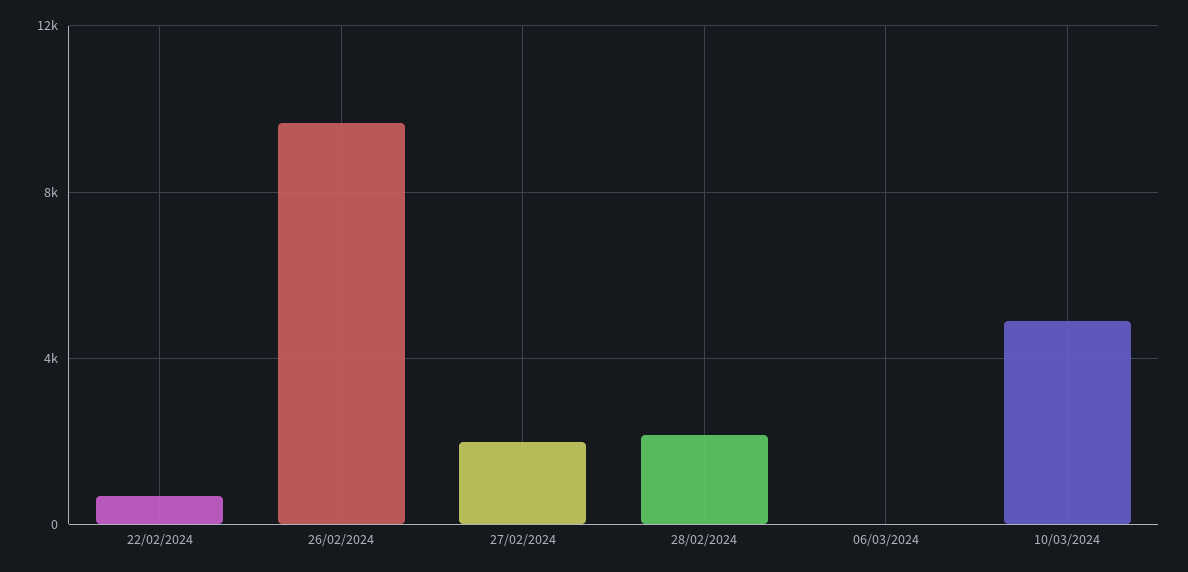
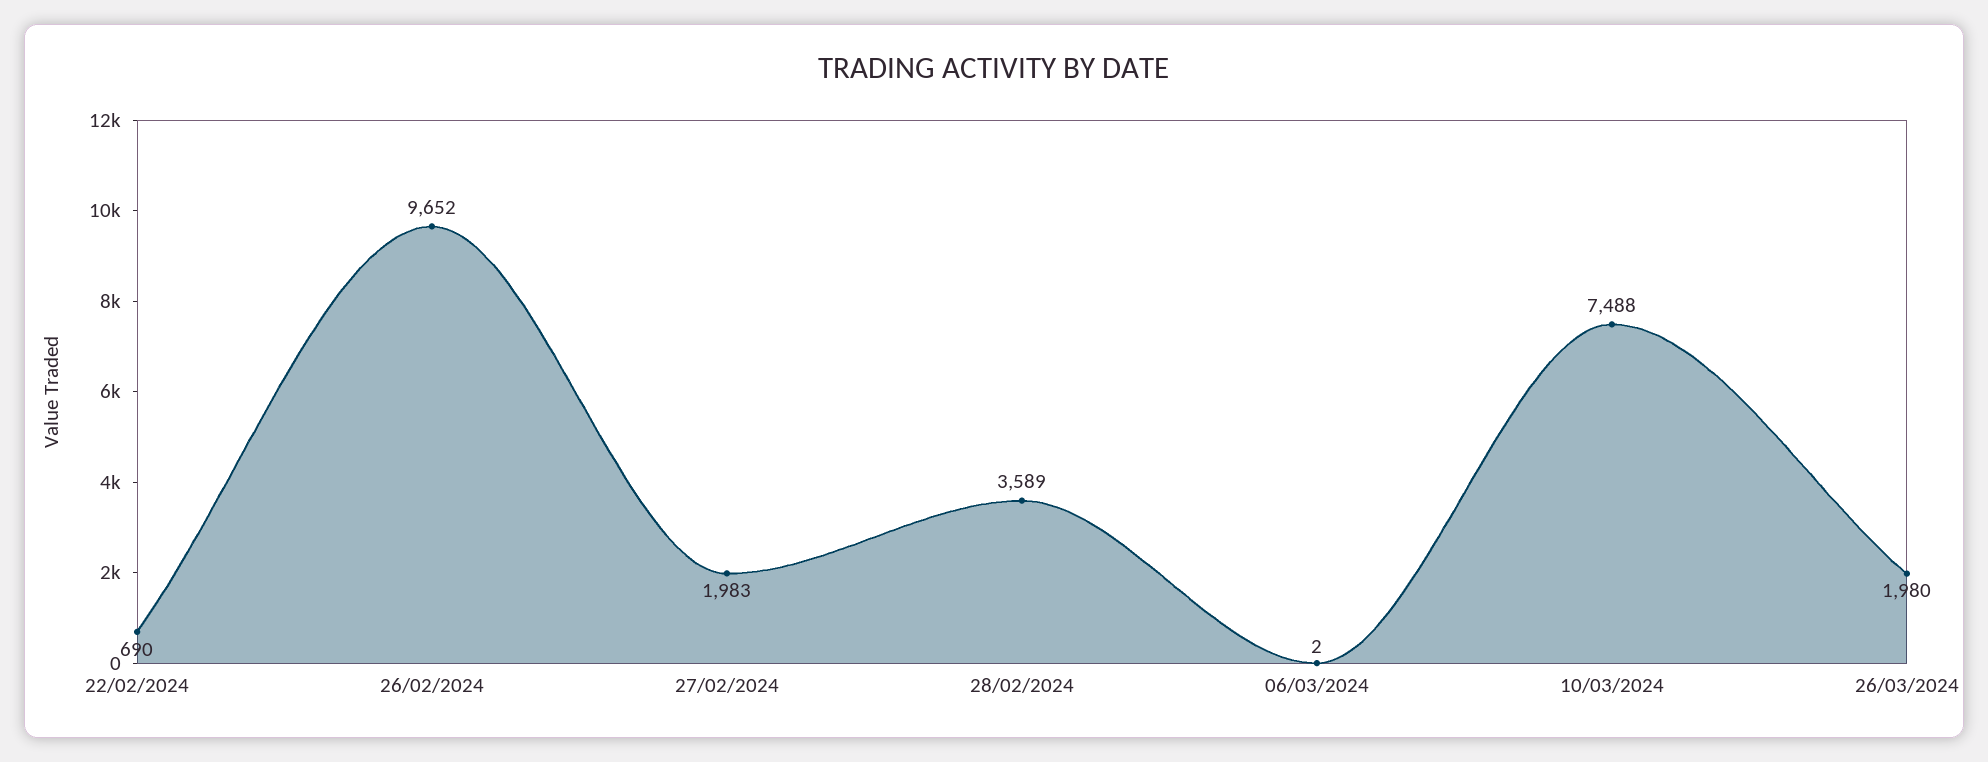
28/02/2024: 2000 -> 3589
10/03/2024: 5000 -> 7488
26/03/2024: none -> 1980

